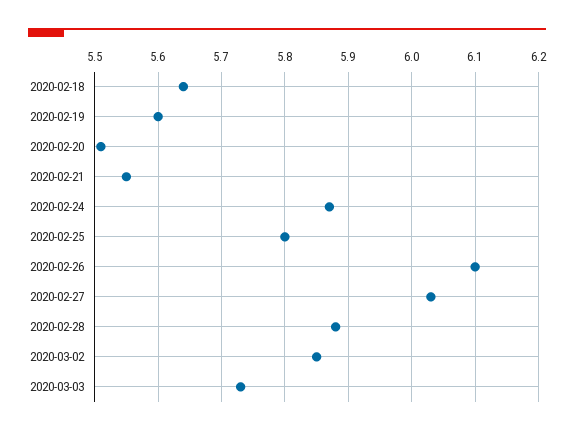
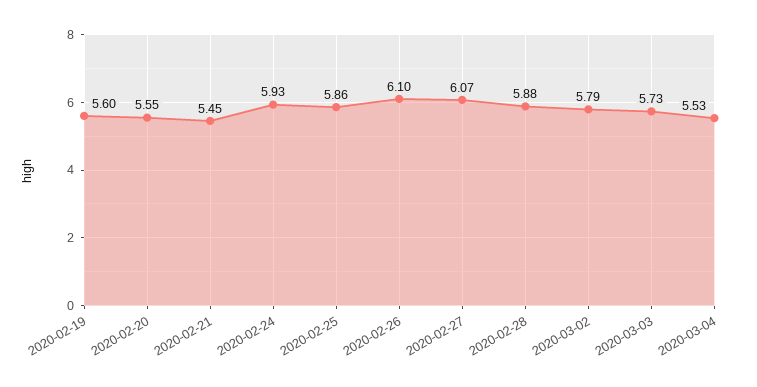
2020-02-18: 5.64 -> none
2020-02-20: 5.51 -> 5.55
2020-02-21: 5.55 -> 5.45
2020-02-24: 5.87 -> 5.93
2020-02-25: 5.8 -> 5.86
2020-02-27: 6.03 -> 6.07
2020-03-02: 5.85 -> 5.79
2020-03-04: none -> 5.53

